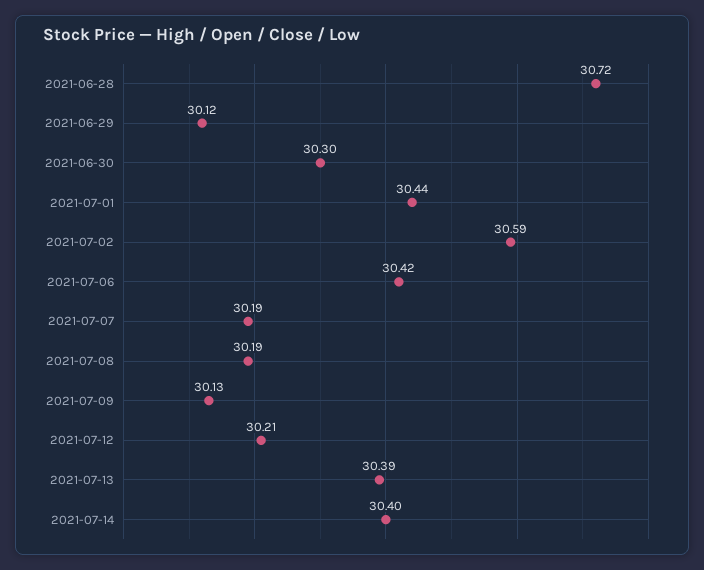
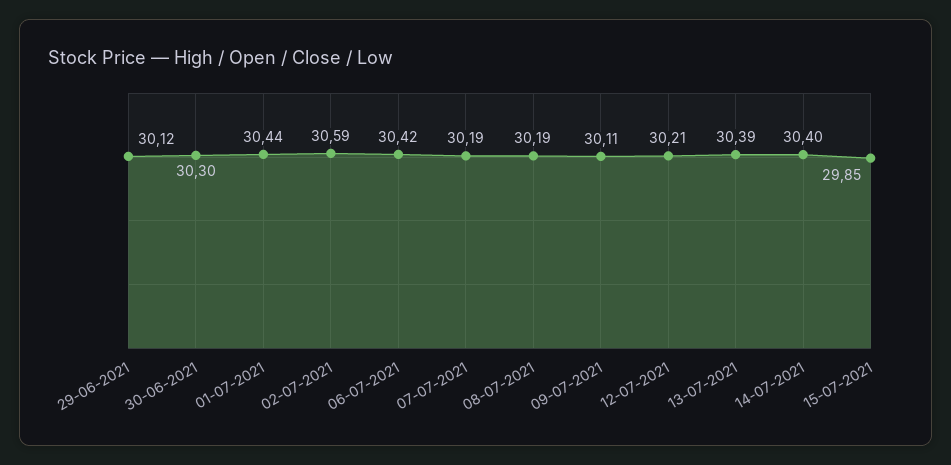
2021-06-28: 30.72 -> none
2021-07-09: 30.13 -> 30.11
15-07-2021: none -> 29.85

